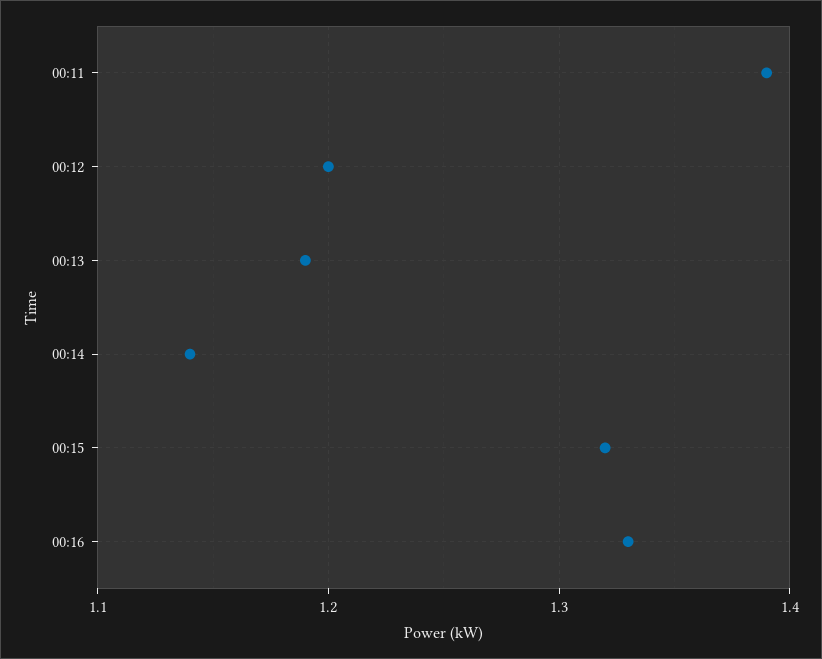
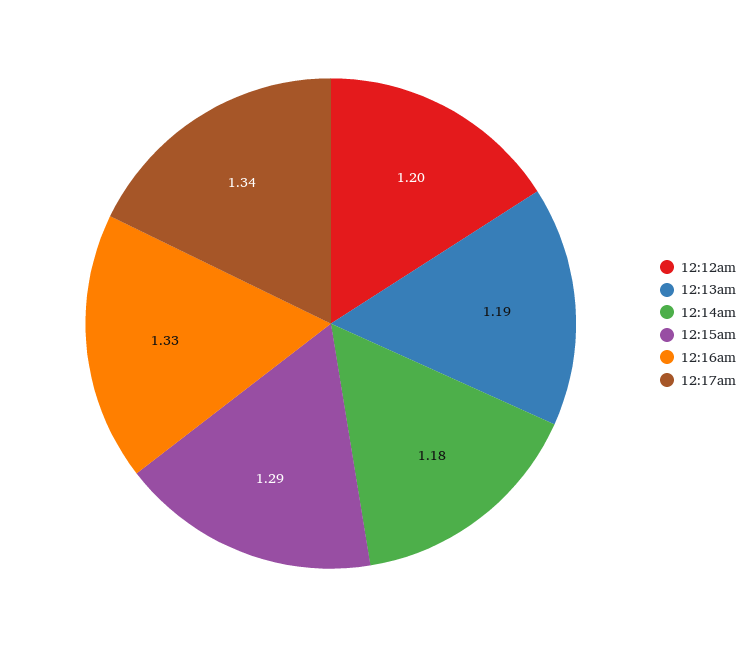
00:11: 1.39 -> none
00:14: 1.14 -> 1.18
00:15: 1.32 -> 1.29
12:17am: none -> 1.34

